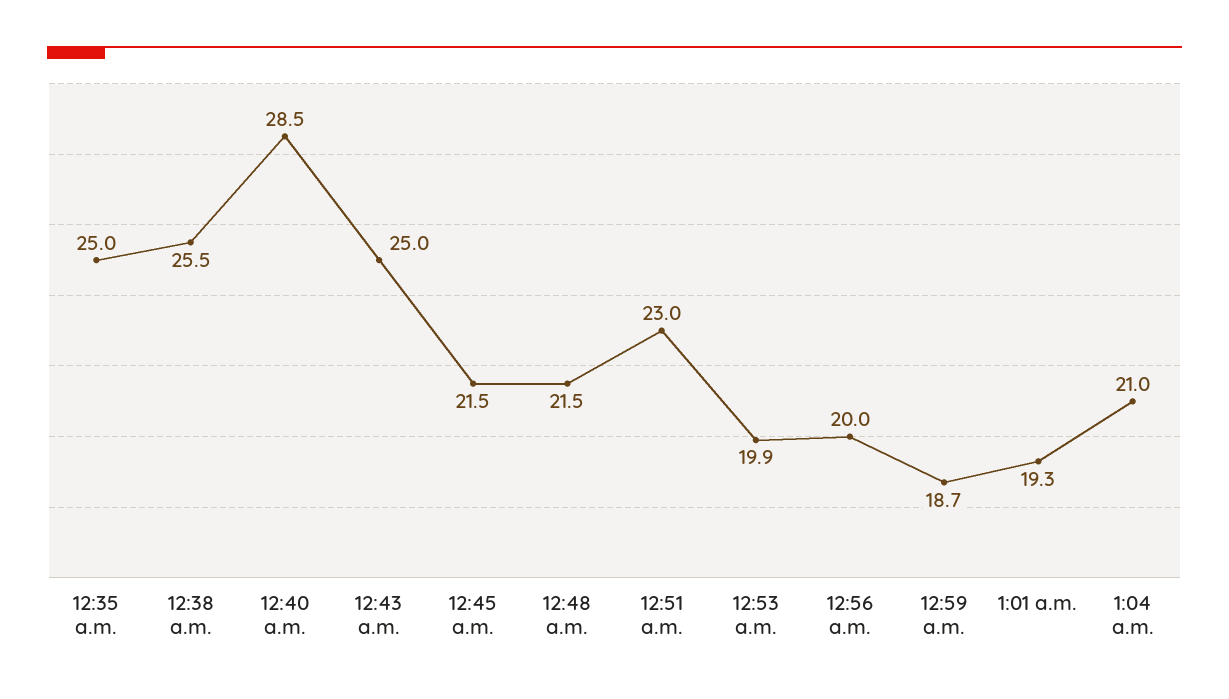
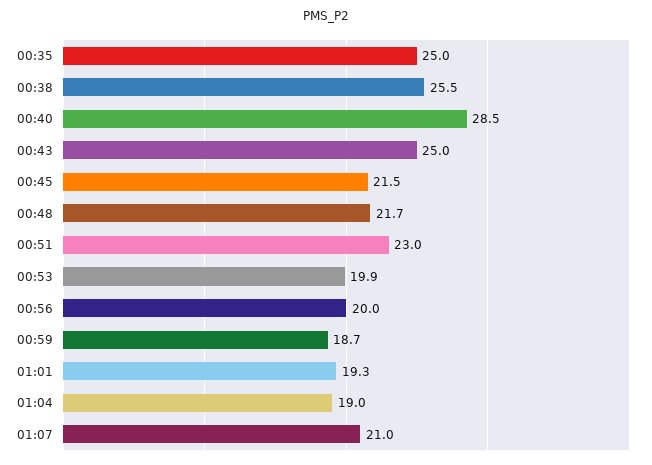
12:48 a.m.: 21.5 -> 21.7
1:04 a.m.: 21 -> 19
01:07: none -> 21

